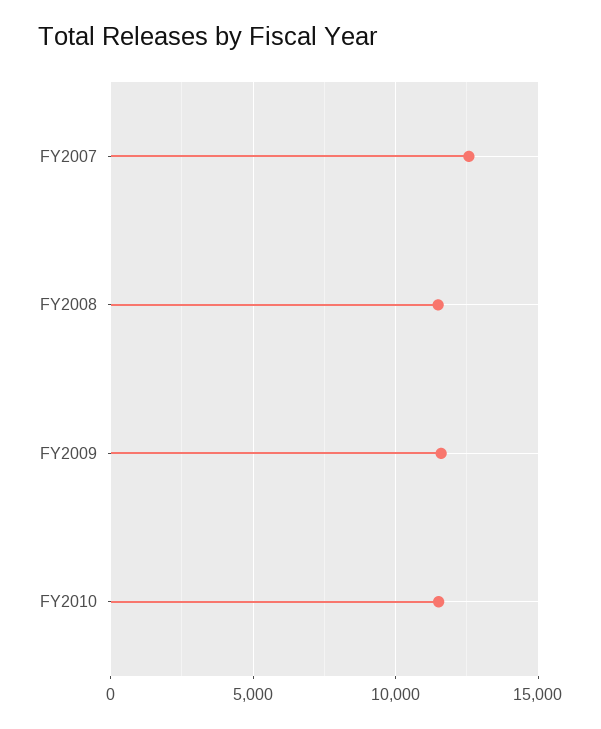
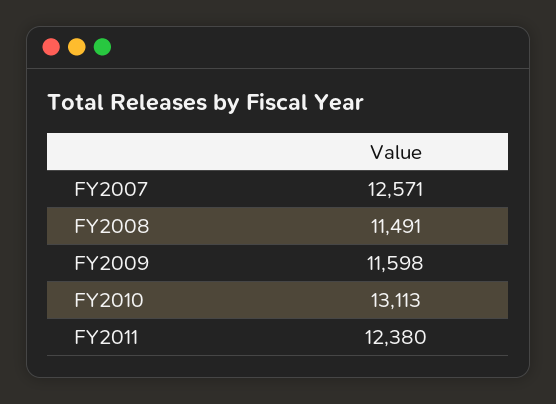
FY2010: 11500 -> 13113
FY2011: none -> 12380

